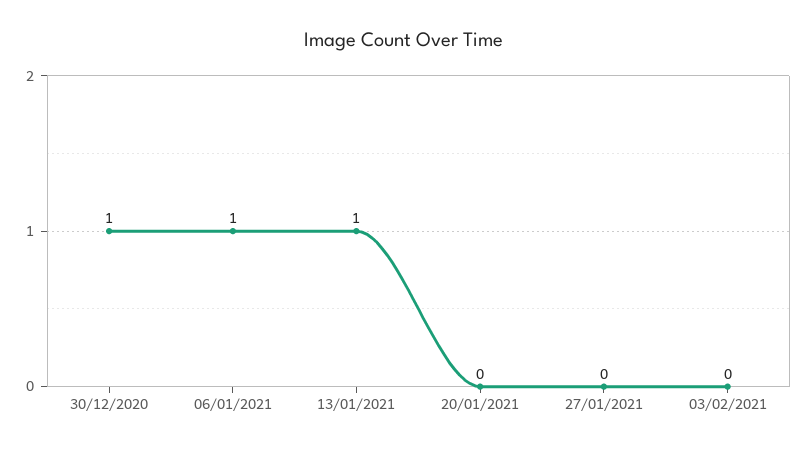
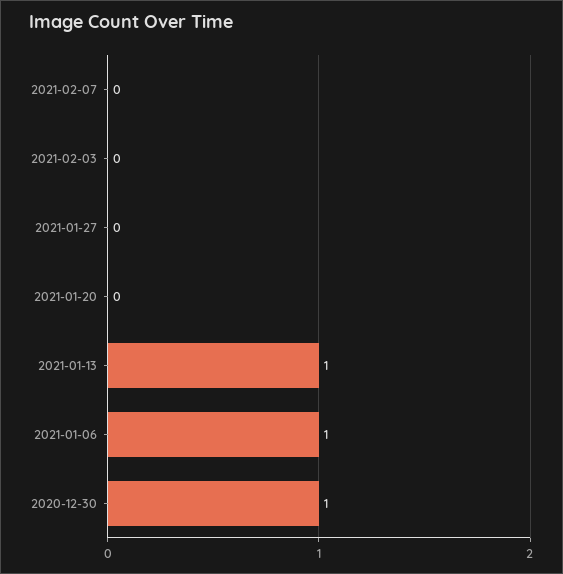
2021-02-07: none -> 0

